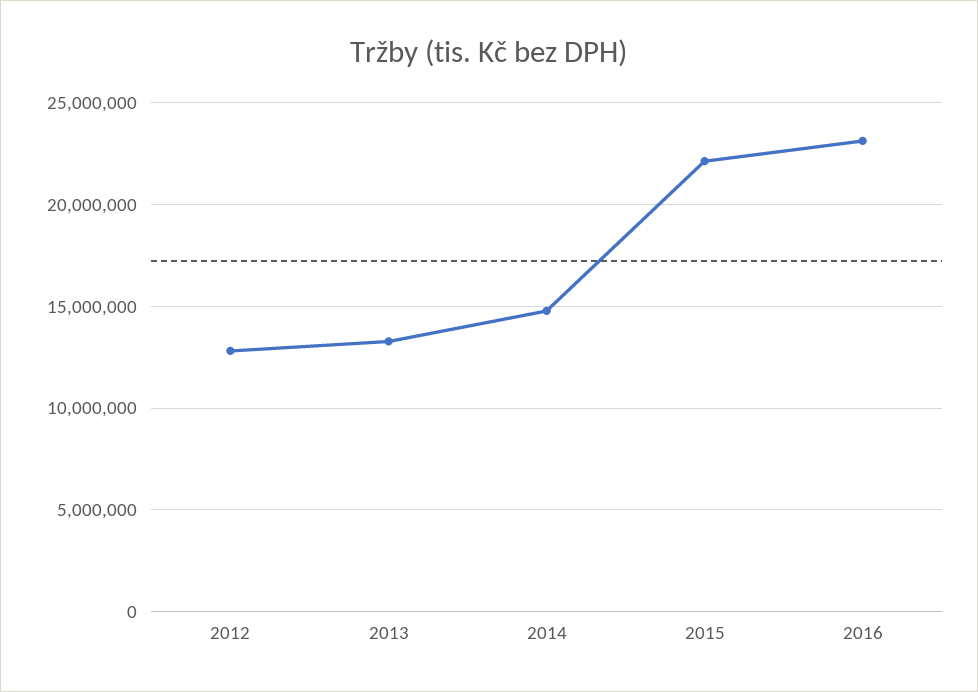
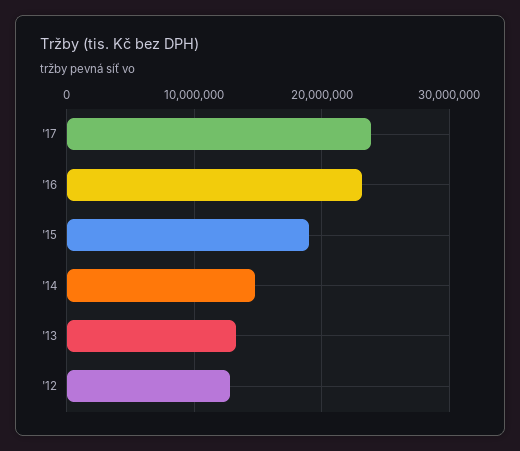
2015: 22000000 -> 19000000
'17: none -> 24000000

